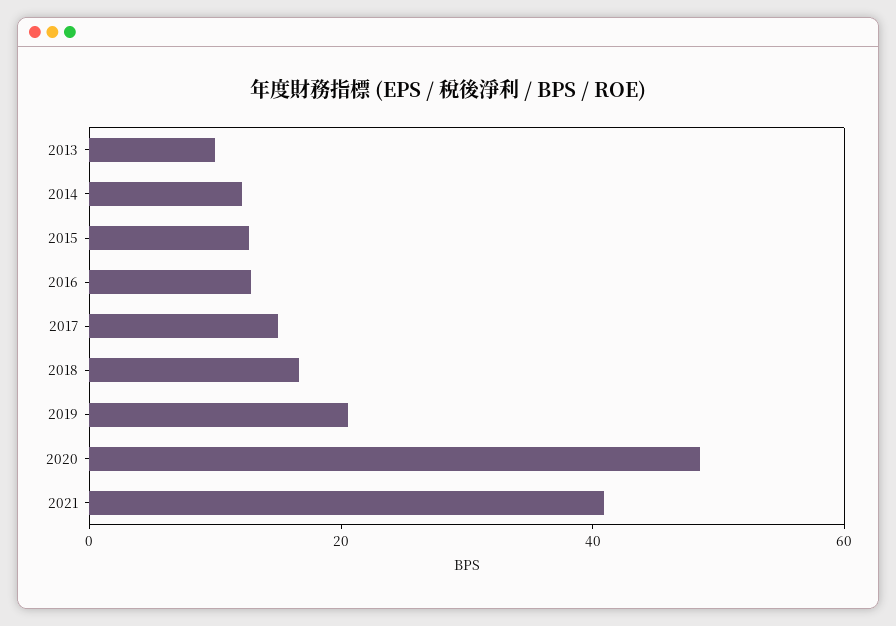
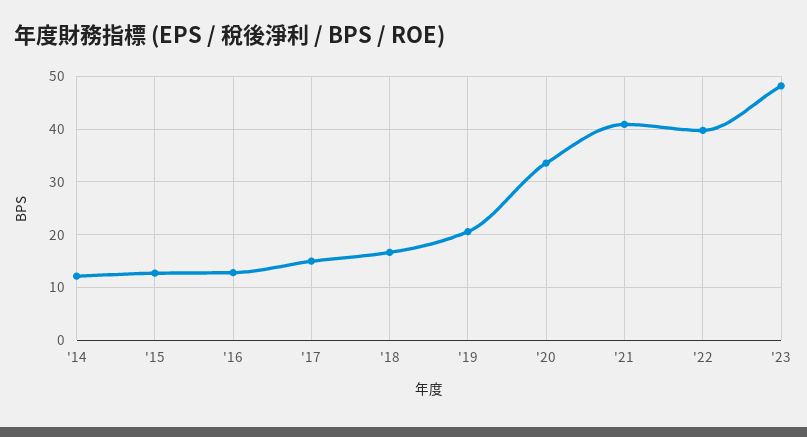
2013: 10 -> none
2020: 50 -> 34
'22: none -> 40
'23: none -> 48

